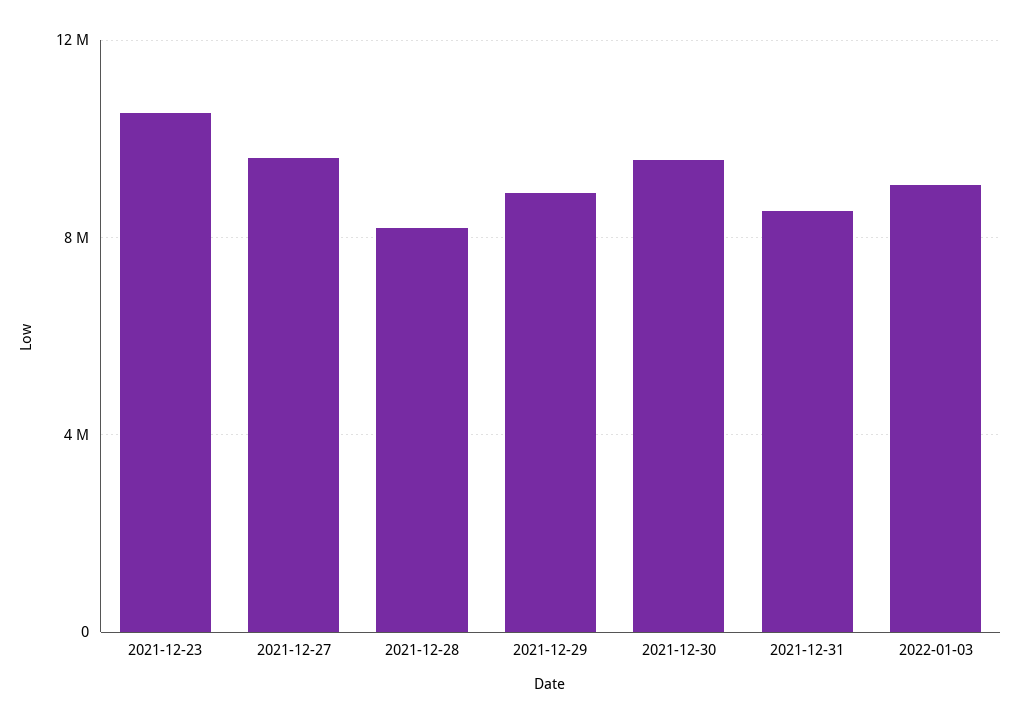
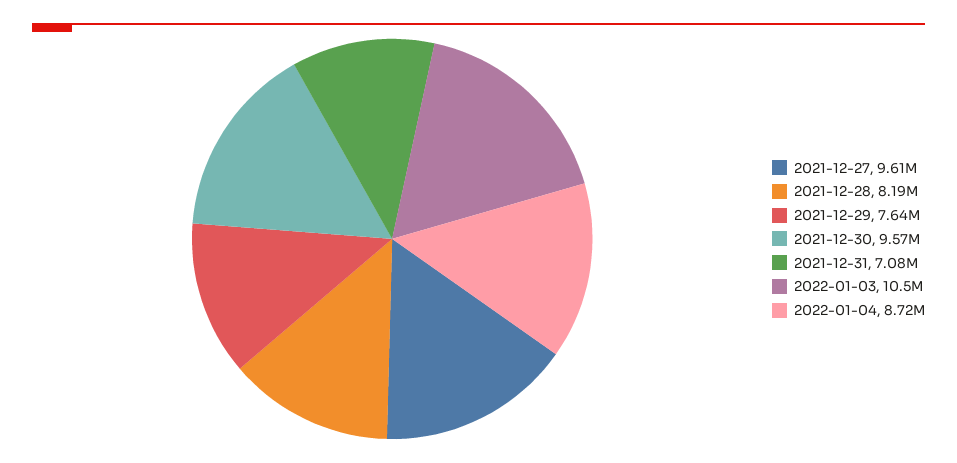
2021-12-23: 10500000 -> none
2021-12-29: 9000000 -> 7640000
2021-12-31: 8500000 -> 7080000
2022-01-03: 9000000 -> 10500000
2022-01-04: none -> 8720000

